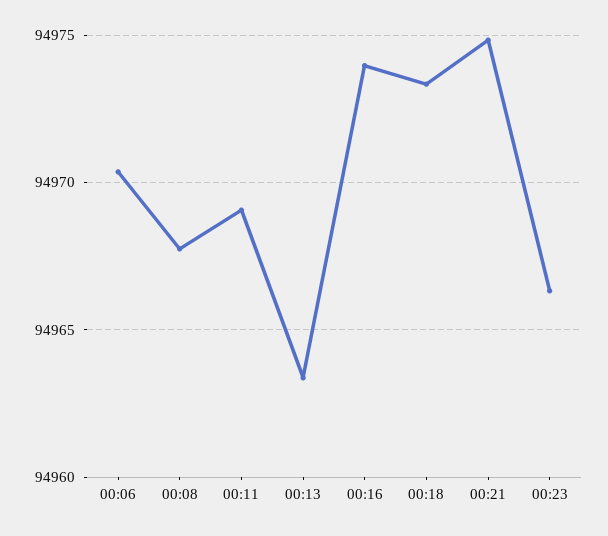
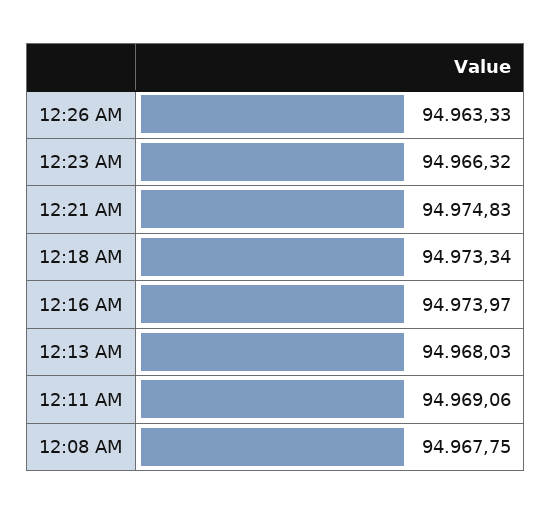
00:06: 94970.5 -> none
00:13: 94963.5 -> 94968.03
12:26 AM: none -> 94963.33

